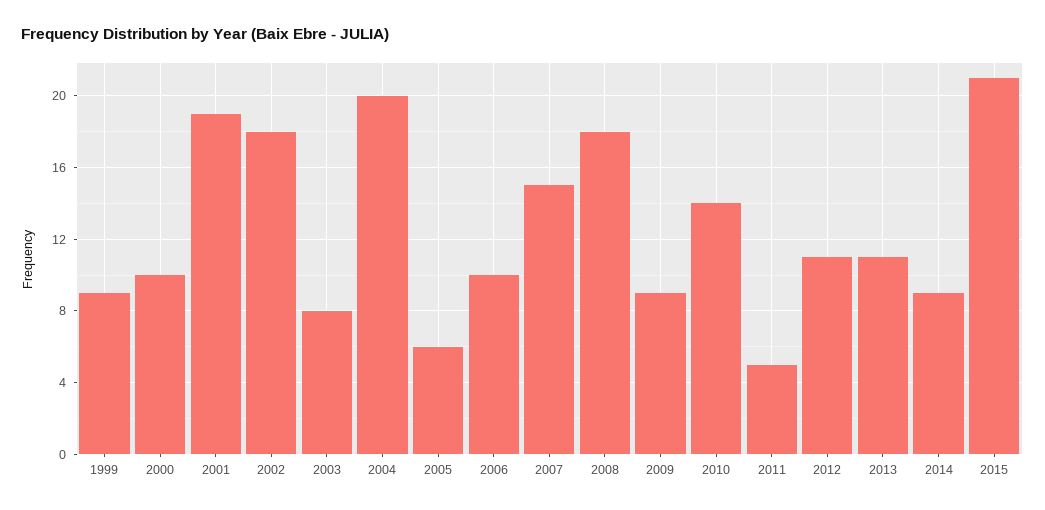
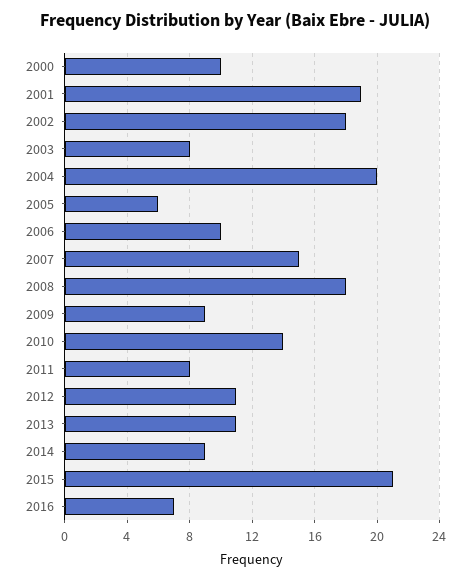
1999: 9 -> none
2011: 5 -> 8
2016: none -> 7

